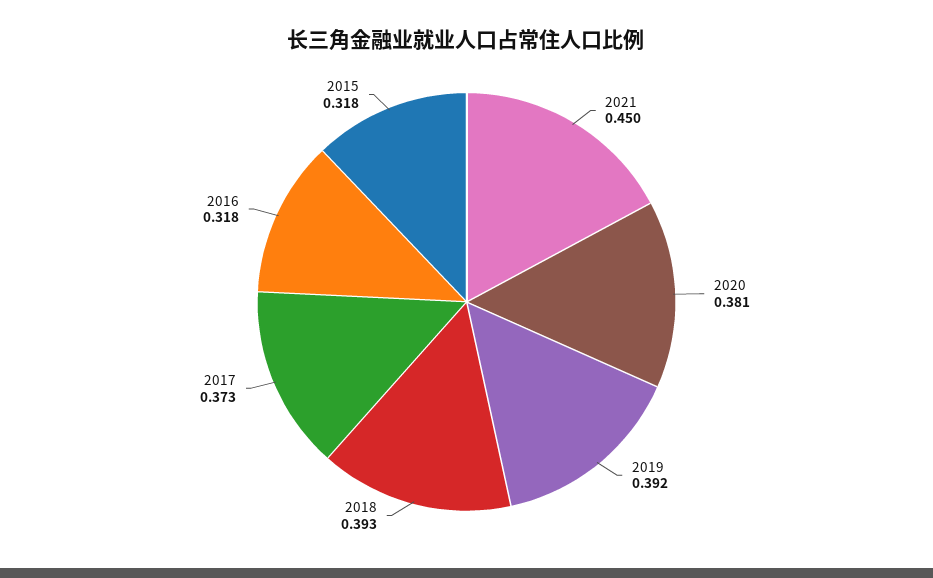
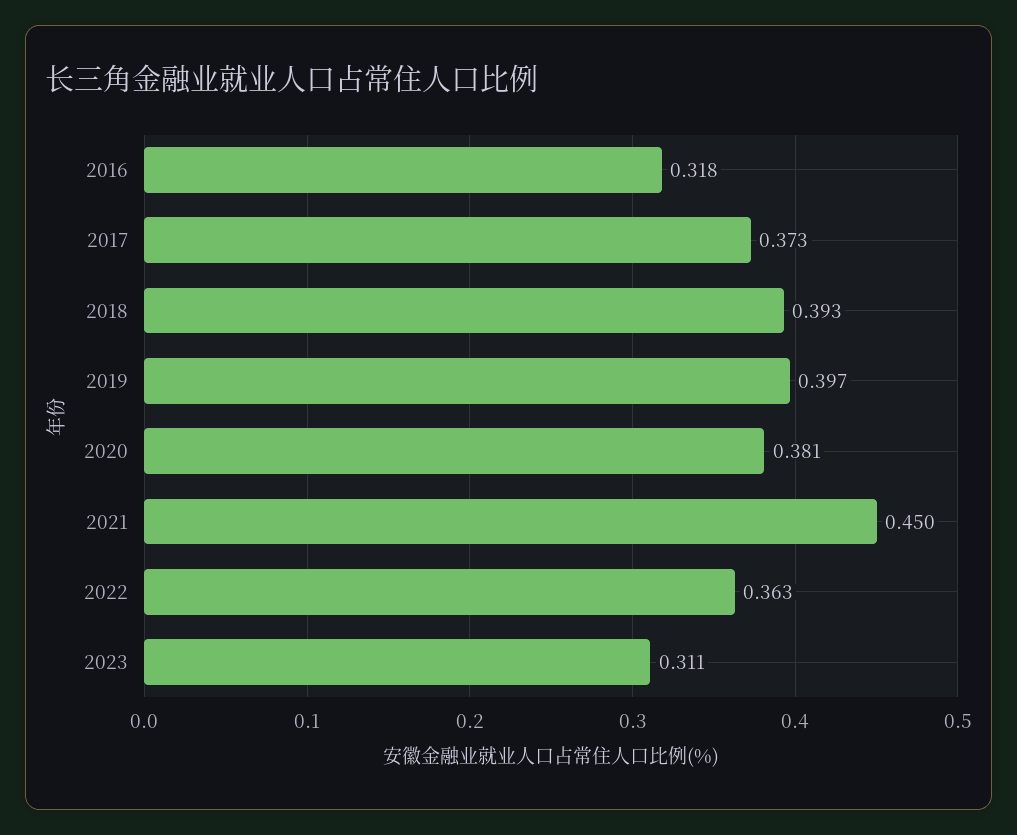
2019: 0.392 -> 0.397
2015: 0.318 -> none
2022: none -> 0.363
2023: none -> 0.311

